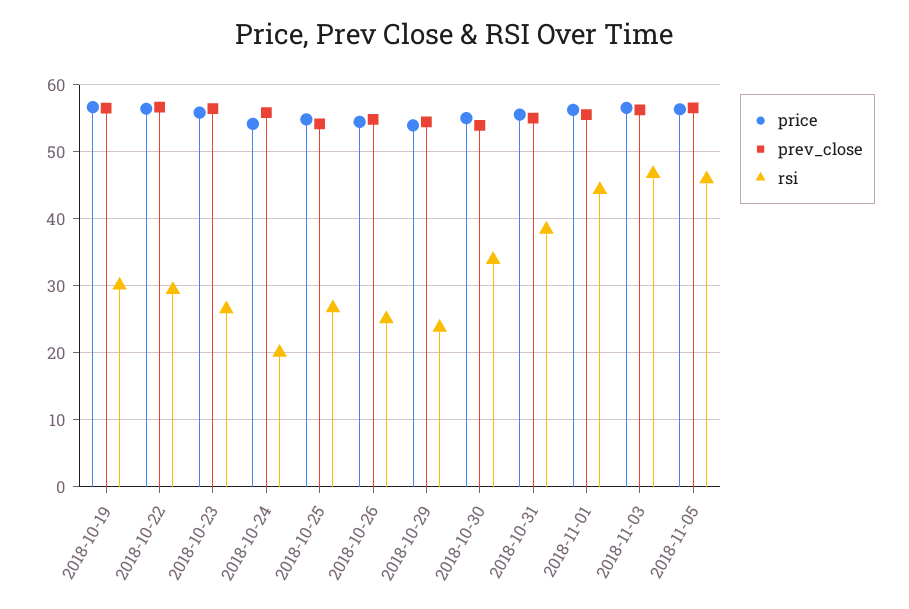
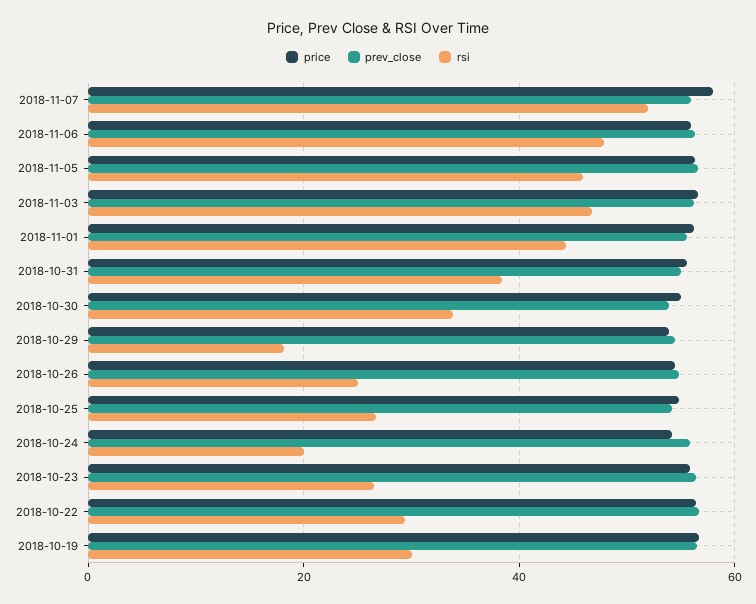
rsi, 2018-10-29: 24 -> 18
price, 2018-11-07: none -> 58
prev_close, 2018-11-07: none -> 56
rsi, 2018-11-07: none -> 52
price, 2018-11-06: none -> 56
prev_close, 2018-11-06: none -> 56
rsi, 2018-11-06: none -> 48

